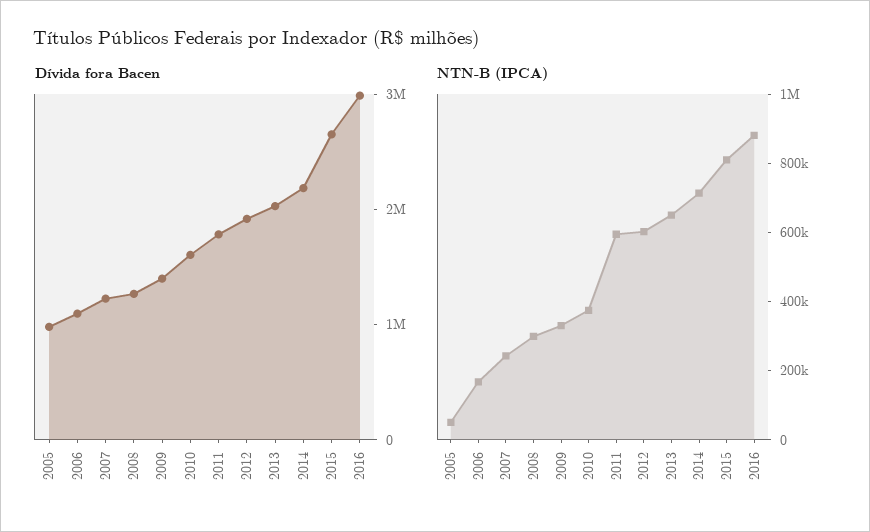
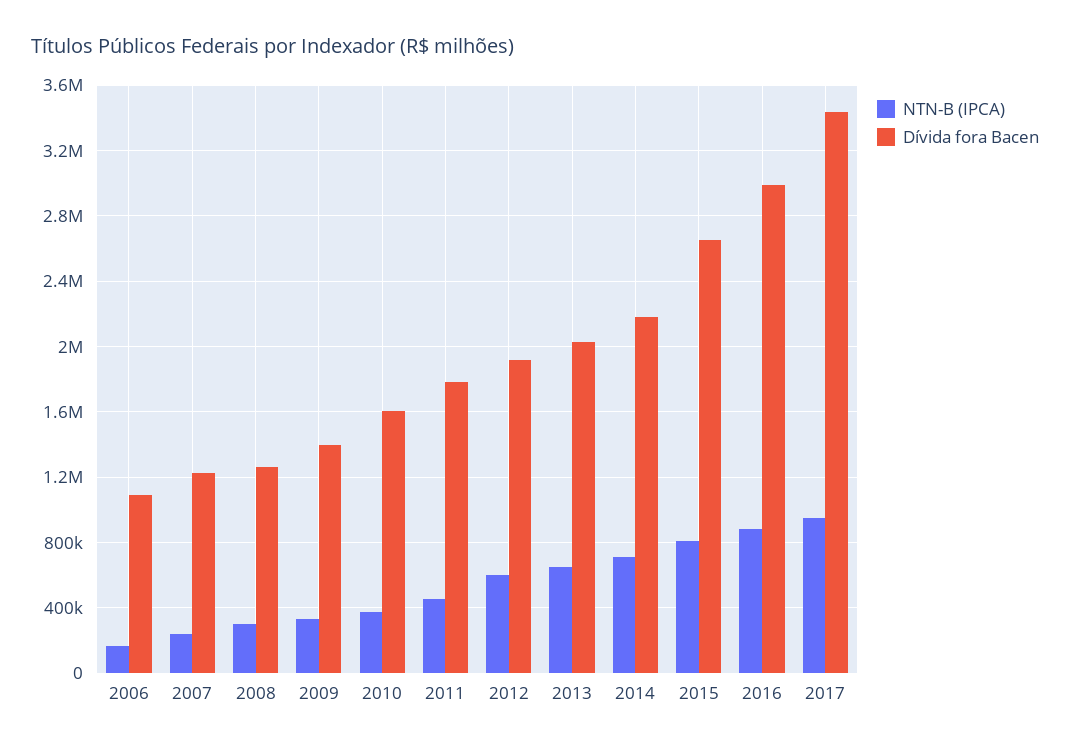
Dívida fora Bacen, 2005: 1000000 -> none
NTN-B (IPCA), 2005: 50000 -> none
NTN-B (IPCA), 2011: 600000 -> 450000
NTN-B (IPCA), 2017: none -> 950000
Dívida fora Bacen, 2017: none -> 3450000

